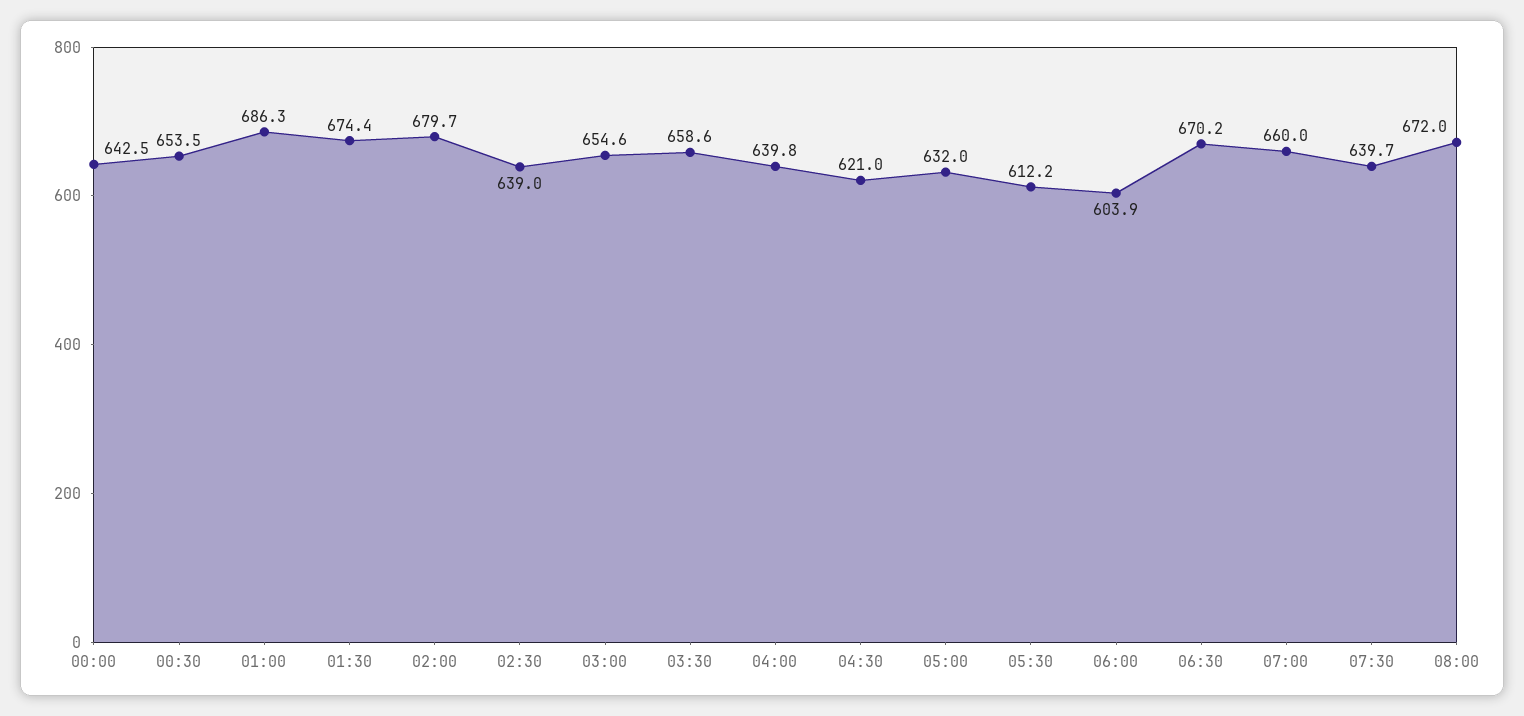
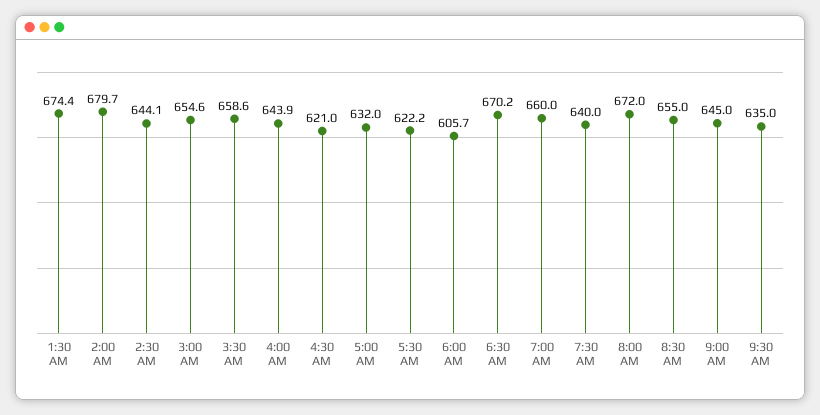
00:00: 642.5 -> none
00:30: 653.5 -> none
01:00: 686.3 -> none
02:30: 639 -> 644.1
04:00: 639.8 -> 643.9
05:30: 612.2 -> 622.2
06:00: 603.9 -> 605.7
07:30: 639.7 -> 640
8:30 AM: none -> 655
9:00 AM: none -> 645
9:30 AM: none -> 635

